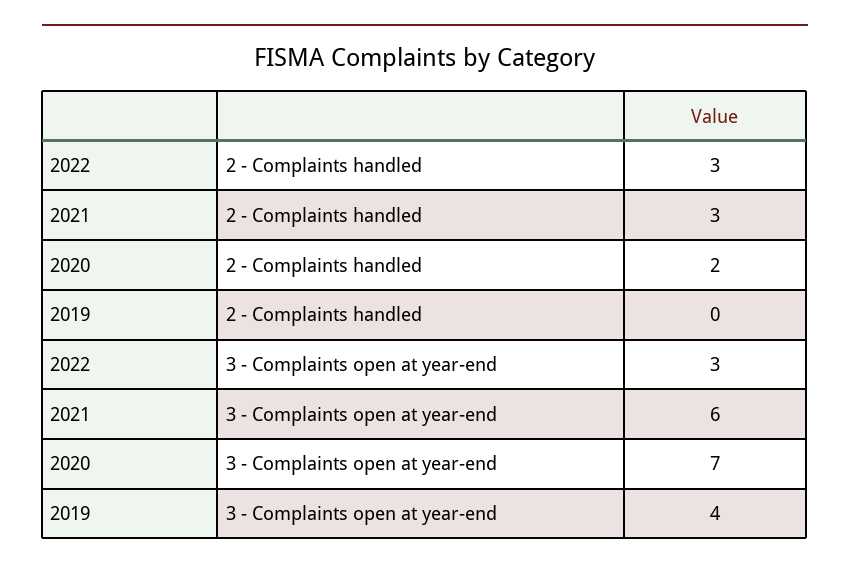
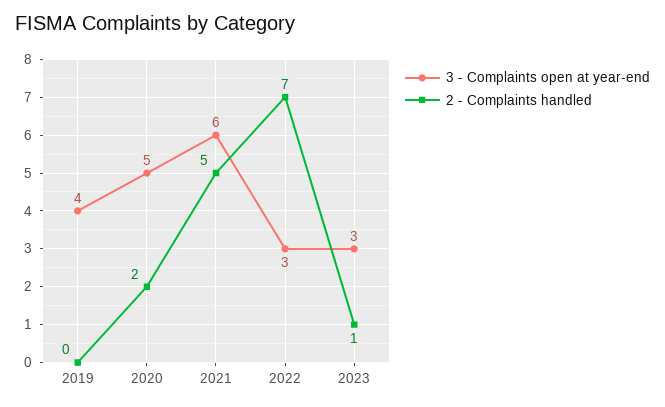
2 - Complaints handled, 2022: 3 -> 7
2 - Complaints handled, 2021: 3 -> 5
3 - Complaints open at year-end, 2020: 7 -> 5
3 - Complaints open at year-end, 2023: none -> 3
2 - Complaints handled, 2023: none -> 1

